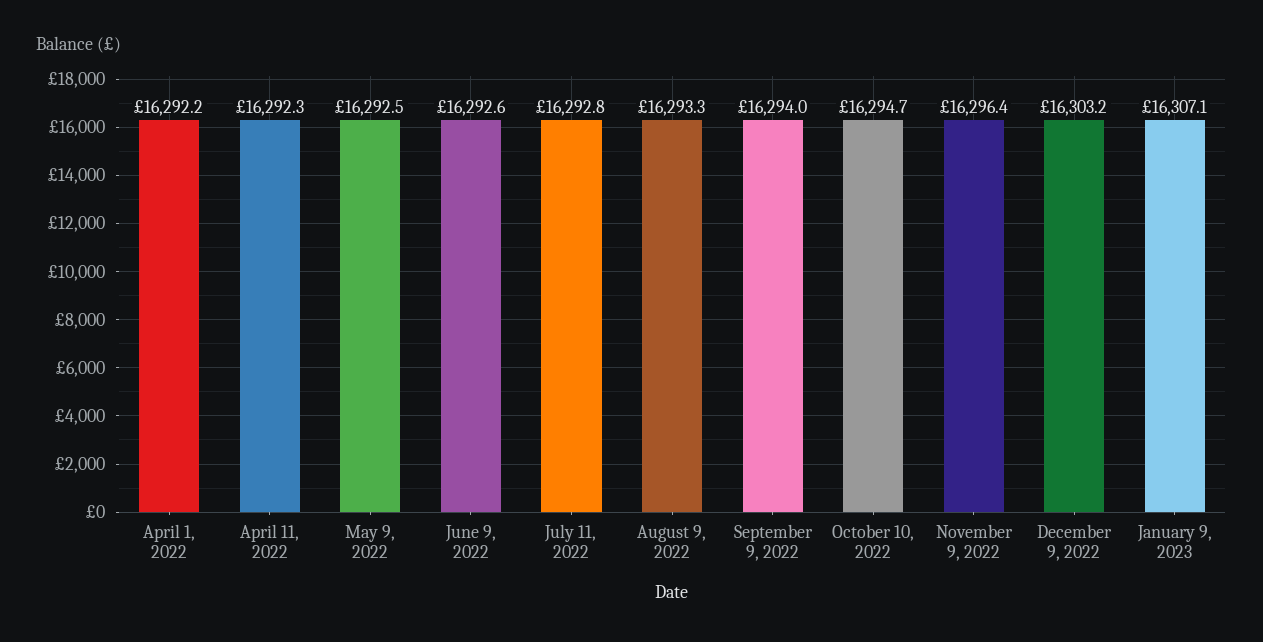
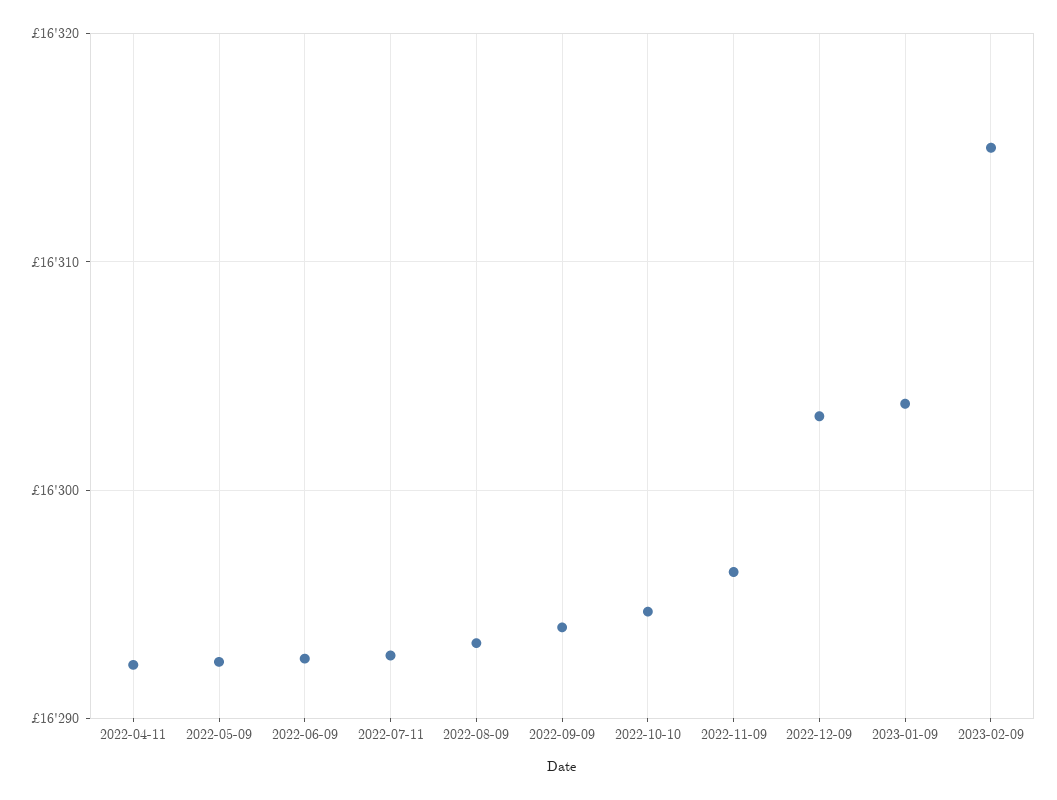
April 1, 2022: 16292.2 -> none
January 9, 2023: 16307.1 -> 16304
2023-02-09: none -> 16315

